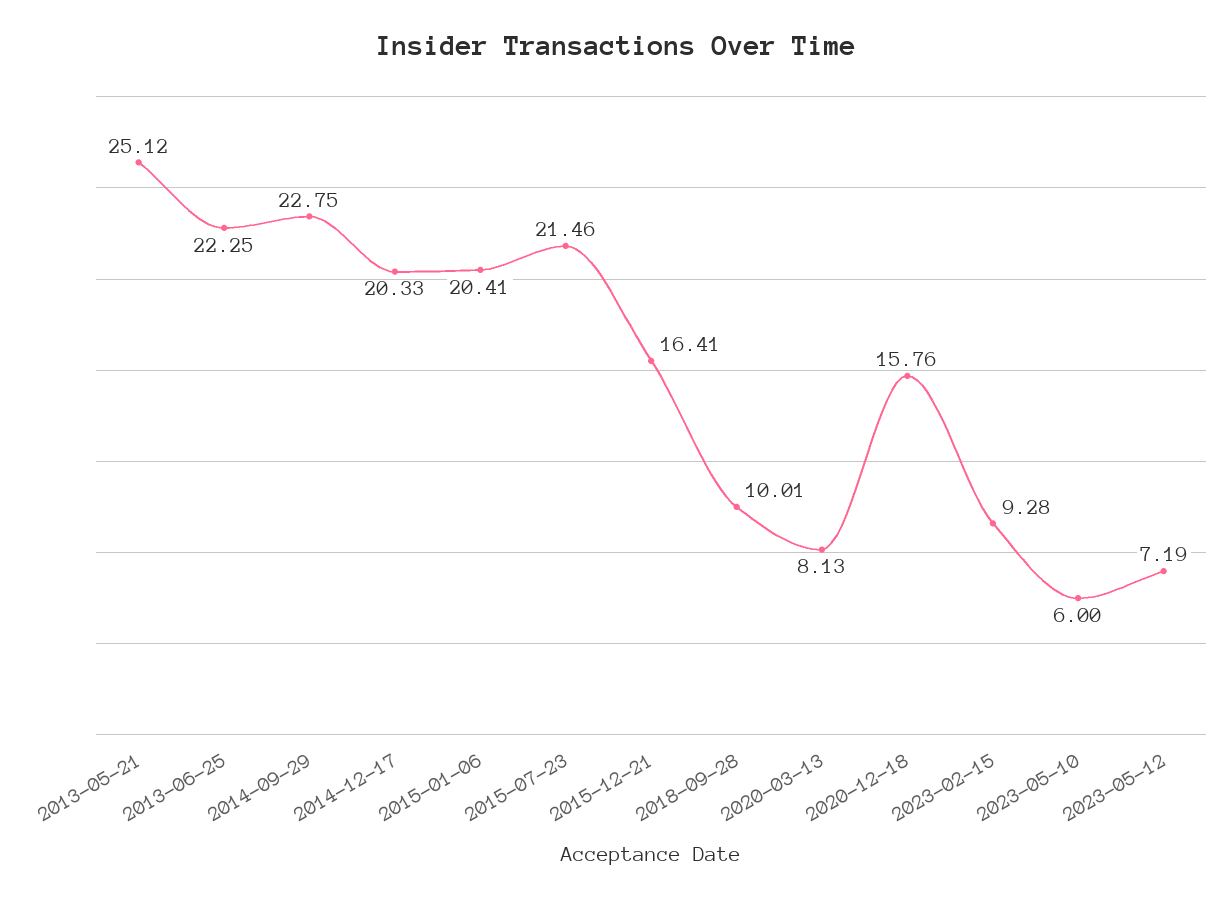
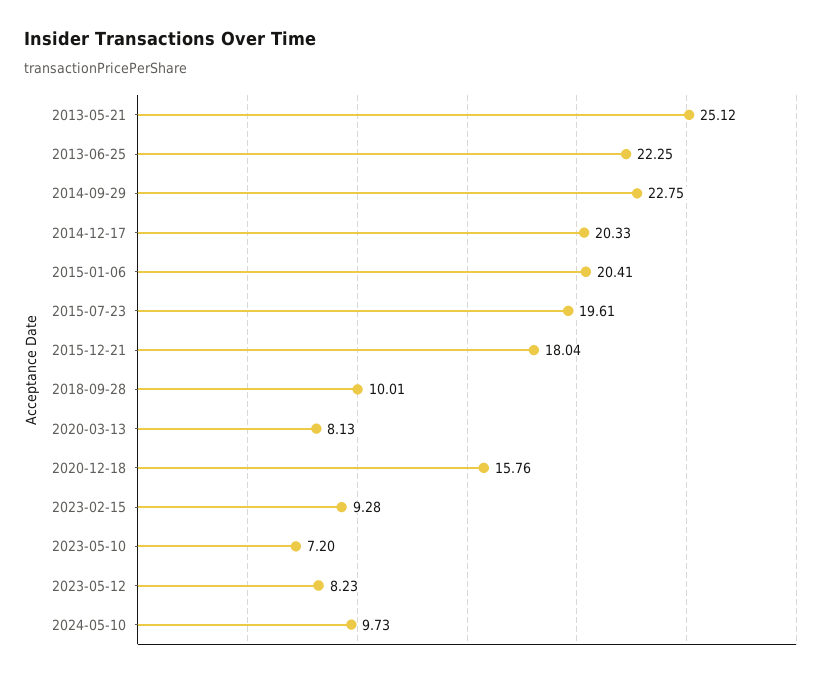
2015-07-23: 21.46 -> 19.61
2015-12-21: 16.41 -> 18.04
2023-05-10: 6 -> 7.2
2023-05-12: 7.19 -> 8.23
2024-05-10: none -> 9.73

